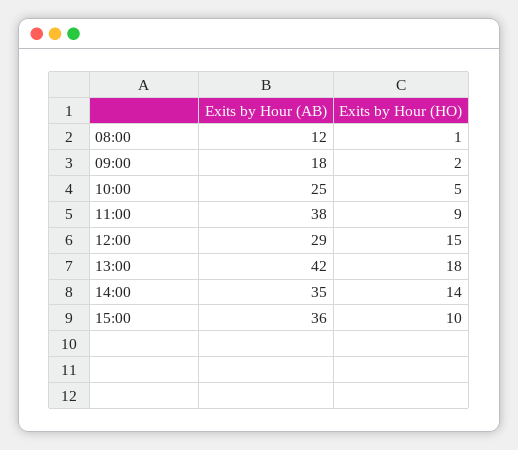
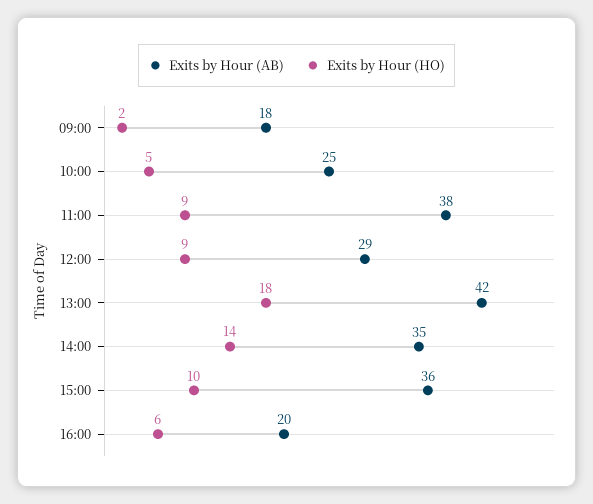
Exits by Hour (AB), 08:00: 12 -> none
Exits by Hour (HO), 08:00: 1 -> none
Exits by Hour (HO), 12:00: 15 -> 9
Exits by Hour (AB), 16:00: none -> 20
Exits by Hour (HO), 16:00: none -> 6

